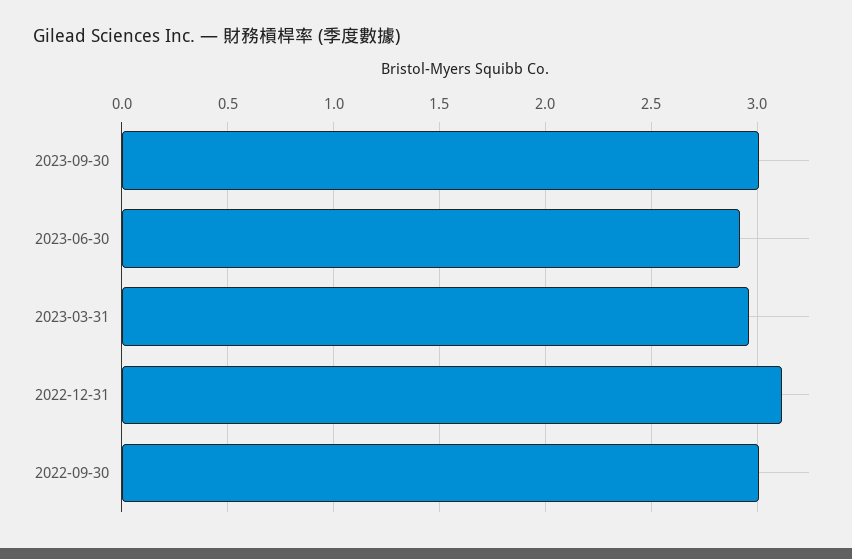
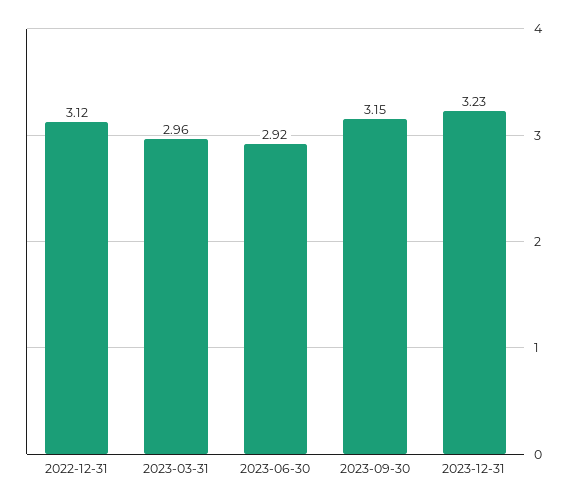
2023-09-30: 3 -> 3.15
2022-09-30: 3 -> none
2023-12-31: none -> 3.23

